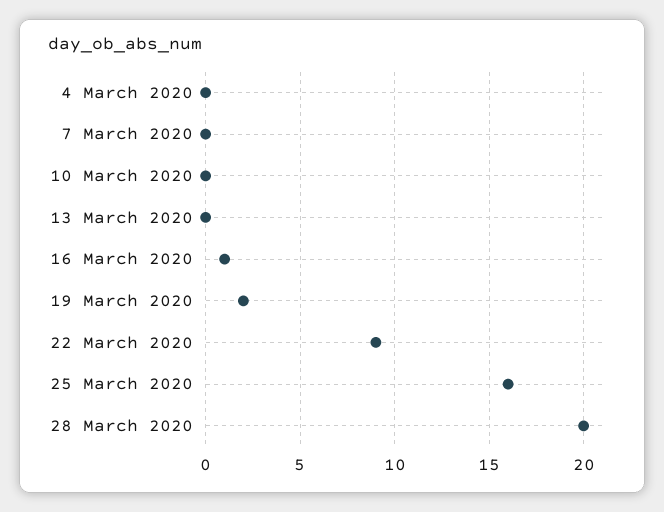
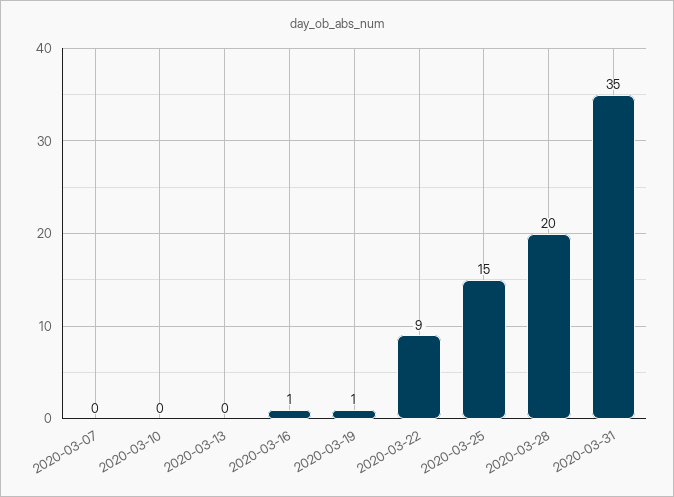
4 March 2020: 0 -> none
19 March 2020: 2 -> 1
25 March 2020: 16 -> 15
2020-03-31: none -> 35

